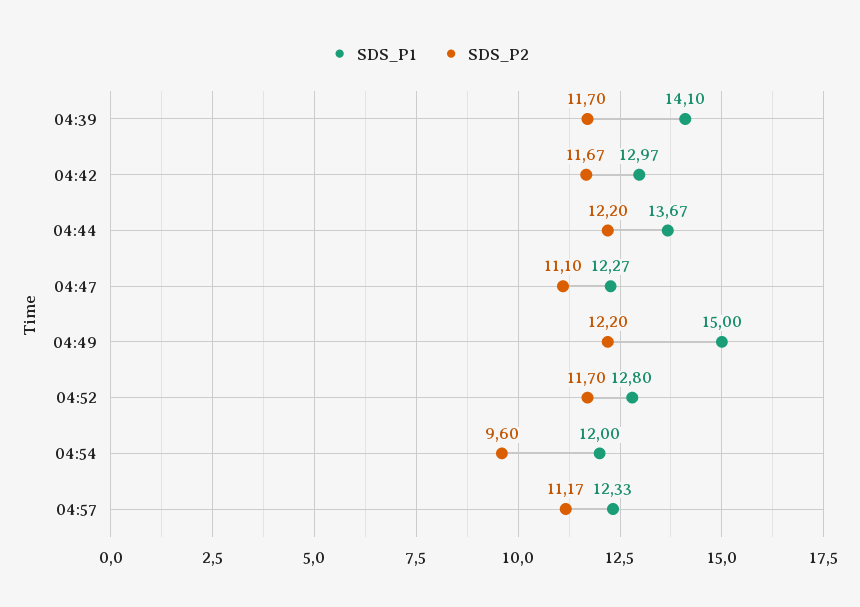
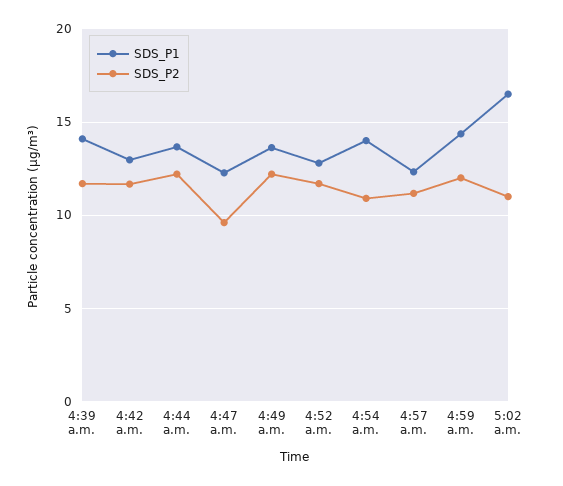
SDS_P2, 04:47: 11.1 -> 9.5
SDS_P1, 04:49: 15 -> 13.5
SDS_P1, 04:54: 12 -> 14
SDS_P2, 04:54: 9.6 -> 11
SDS_P1, 4:59 a.m.: none -> 14.5
SDS_P2, 4:59 a.m.: none -> 12
SDS_P1, 5:02 a.m.: none -> 16.5
SDS_P2, 5:02 a.m.: none -> 11

